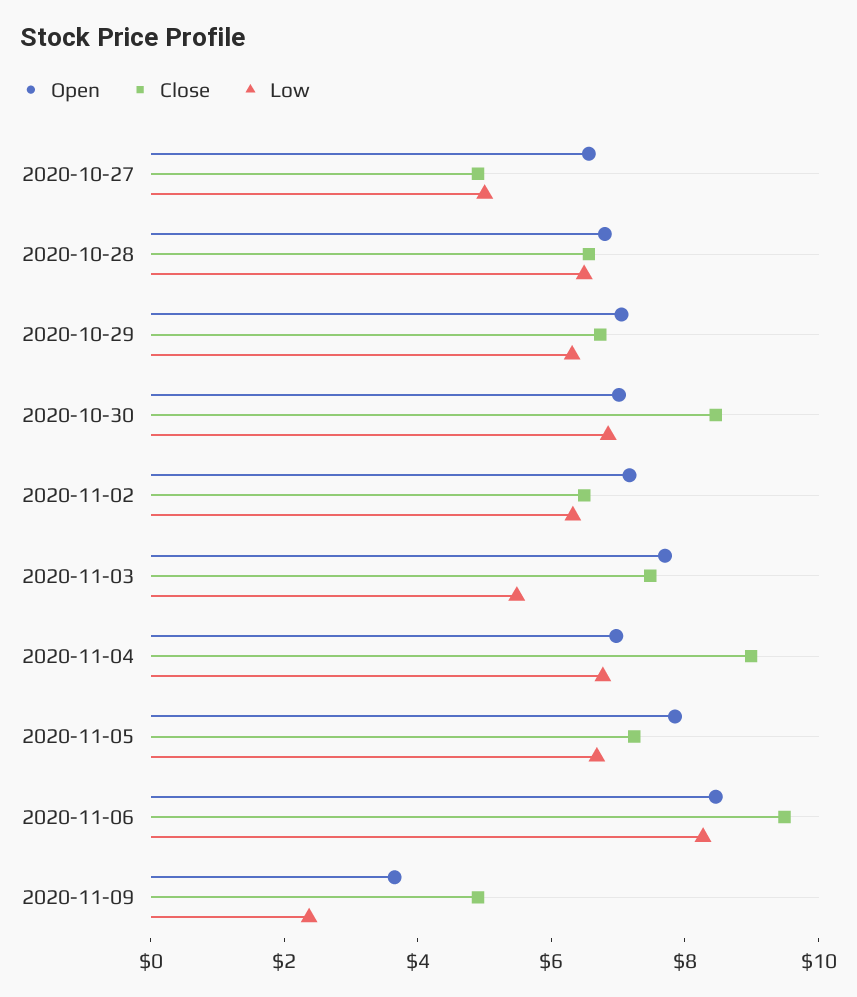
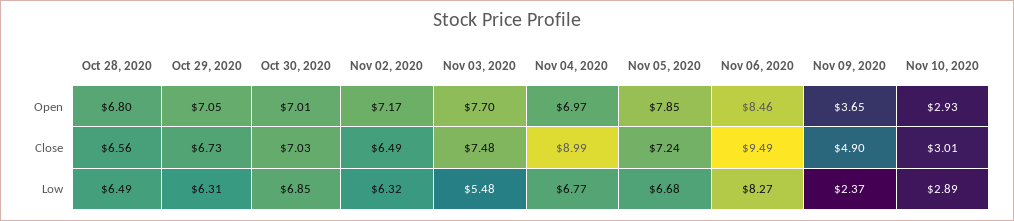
Open, 2020-10-27: 6.5 -> none
Close, 2020-10-27: 5 -> none
Low, 2020-10-27: 5 -> none
Close, 2020-10-30: 8.5 -> 7.03
Open, Nov 10, 2020: none -> 2.93
Close, Nov 10, 2020: none -> 3.01
Low, Nov 10, 2020: none -> 2.89

